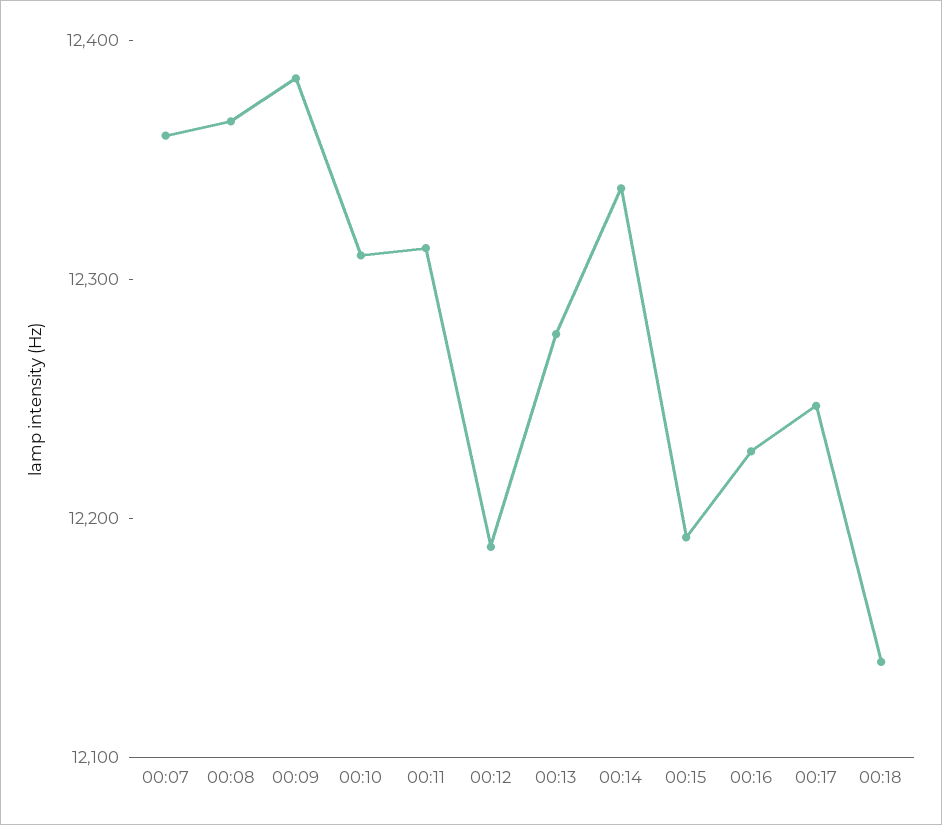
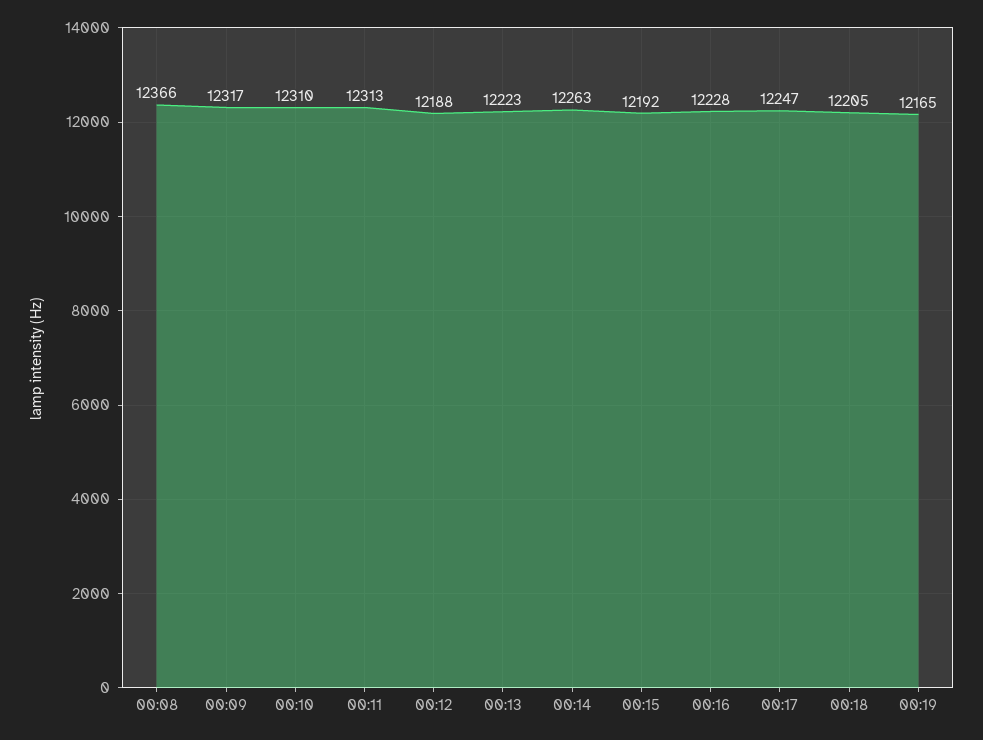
00:07: 12360 -> none
00:09: 12380 -> 12317
00:13: 12280 -> 12223
00:14: 12340 -> 12263
00:18: 12140 -> 12205
00:19: none -> 12165

